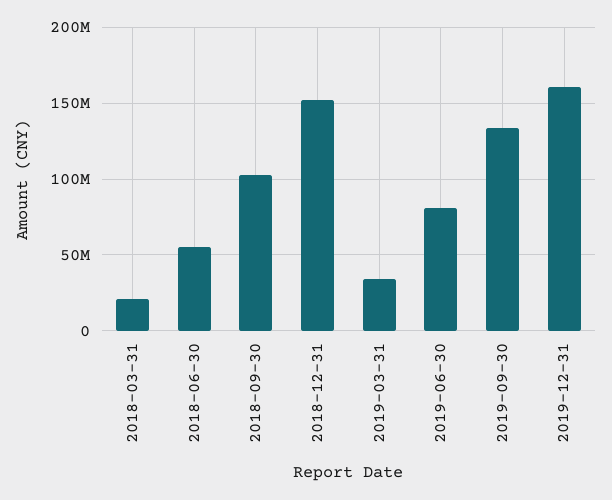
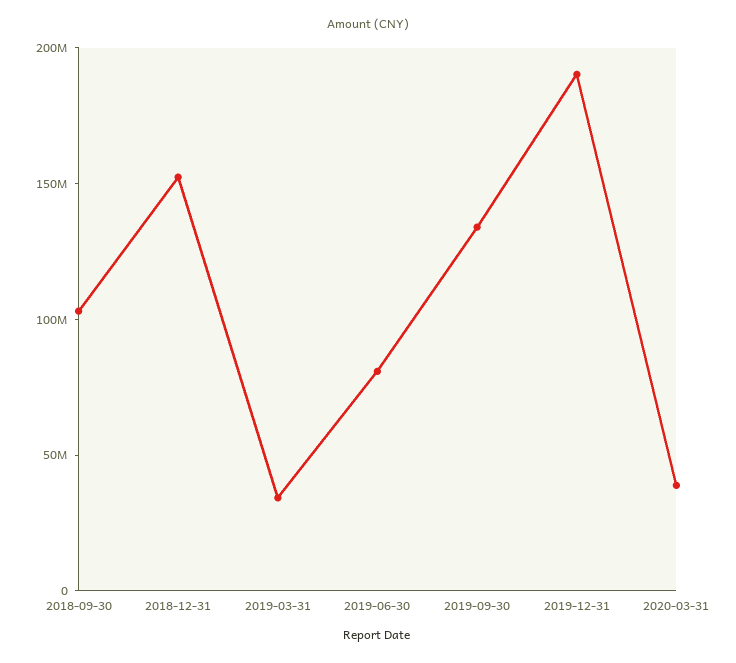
2018-03-31: 20000000 -> none
2018-06-30: 55000000 -> none
2019-12-31: 160000000 -> 190000000
2020-03-31: none -> 40000000

